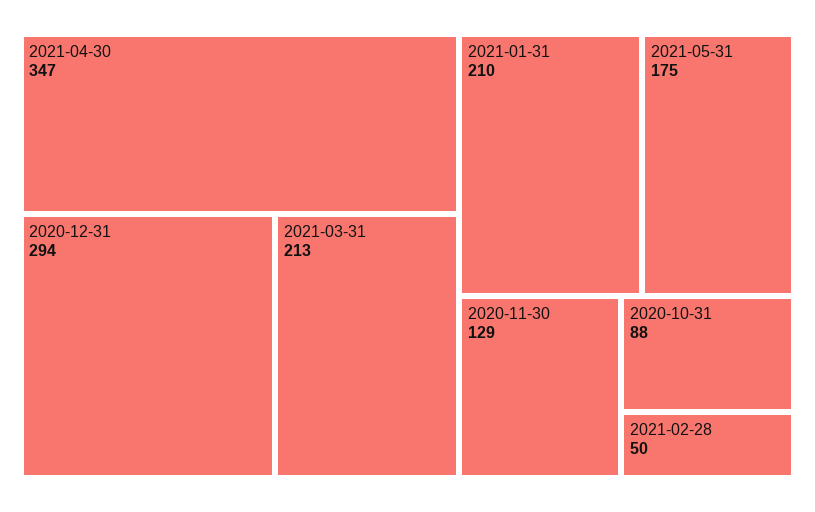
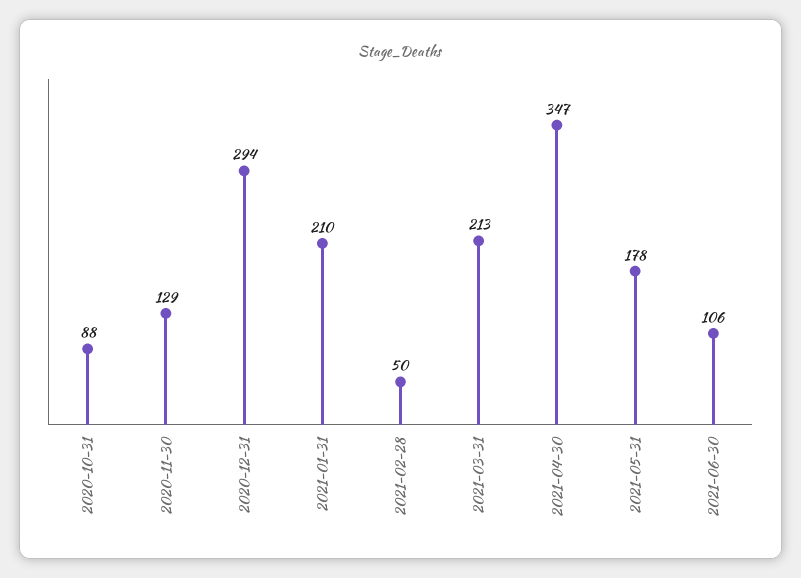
2021-05-31: 175 -> 178
2021-06-30: none -> 106

